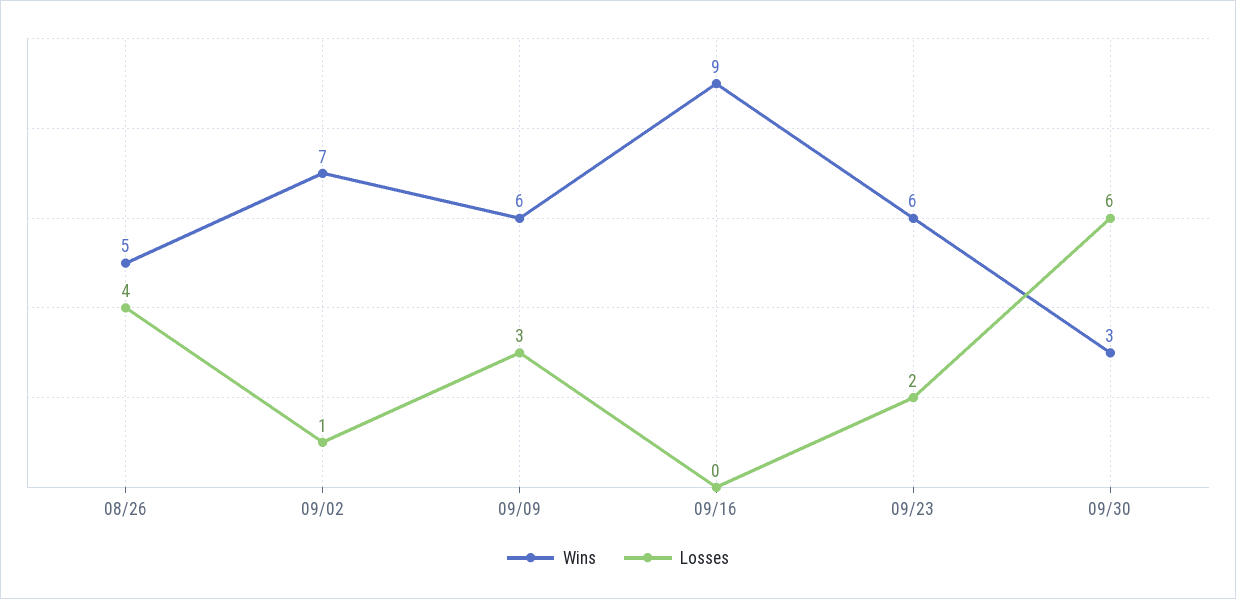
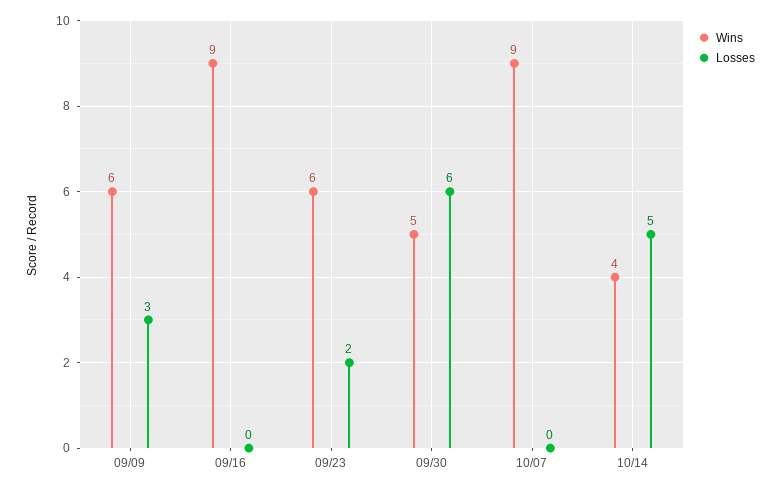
Wins, 08/26: 5 -> none
Losses, 08/26: 4 -> none
Wins, 09/02: 7 -> none
Losses, 09/02: 1 -> none
Wins, 09/30: 3 -> 5
Wins, 10/07: none -> 9
Losses, 10/07: none -> 0
Wins, 10/14: none -> 4
Losses, 10/14: none -> 5

